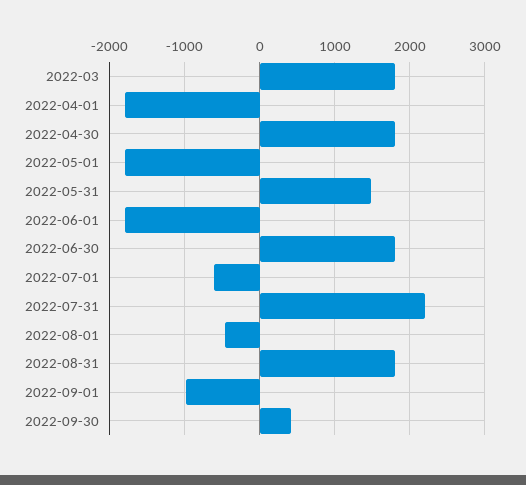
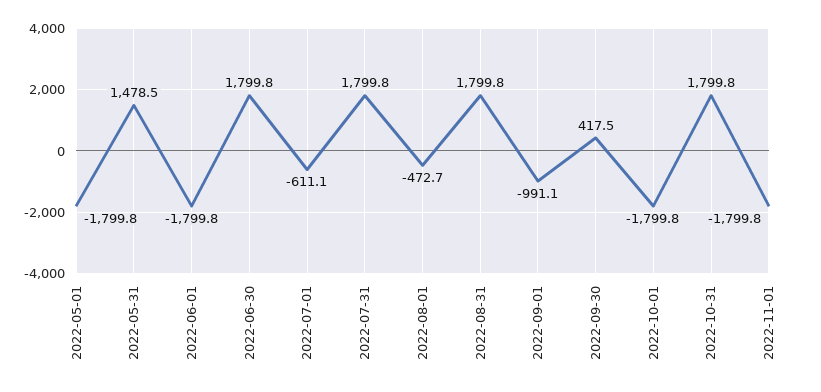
2022-03: 1800 -> none
2022-04-01: -1800 -> none
2022-04-30: 1800 -> none
2022-07-31: 2200 -> 1799.8
2022-10-01: none -> -1799.8
2022-10-31: none -> 1799.8
2022-11-01: none -> -1799.8

